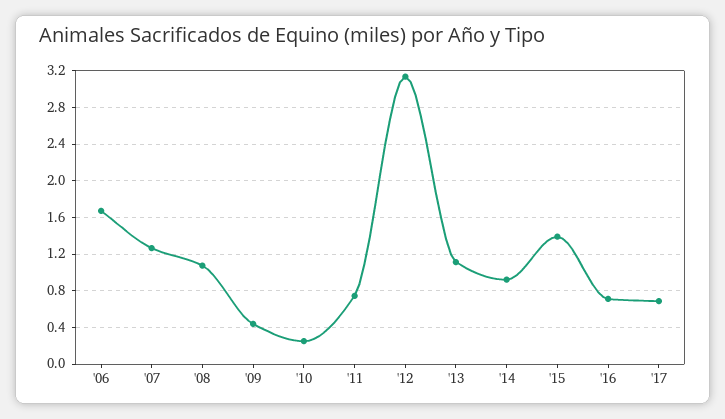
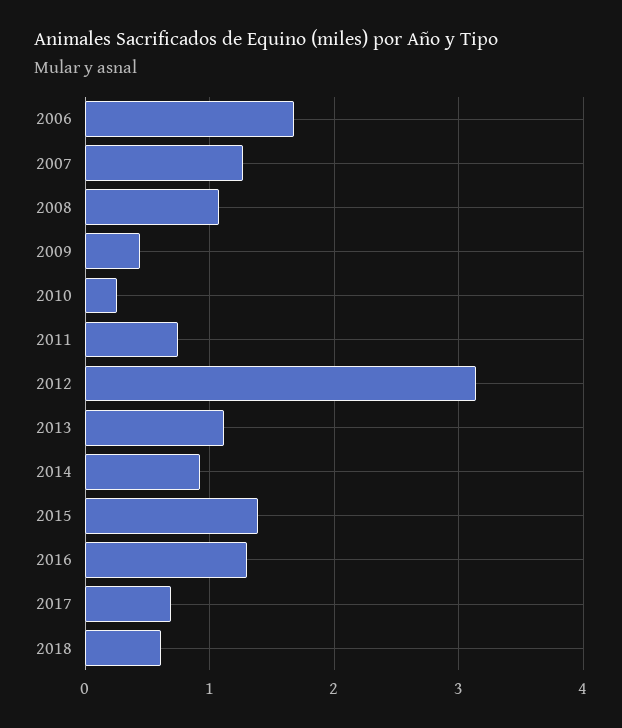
'16: 0.7 -> 1.3
2018: none -> 0.6

